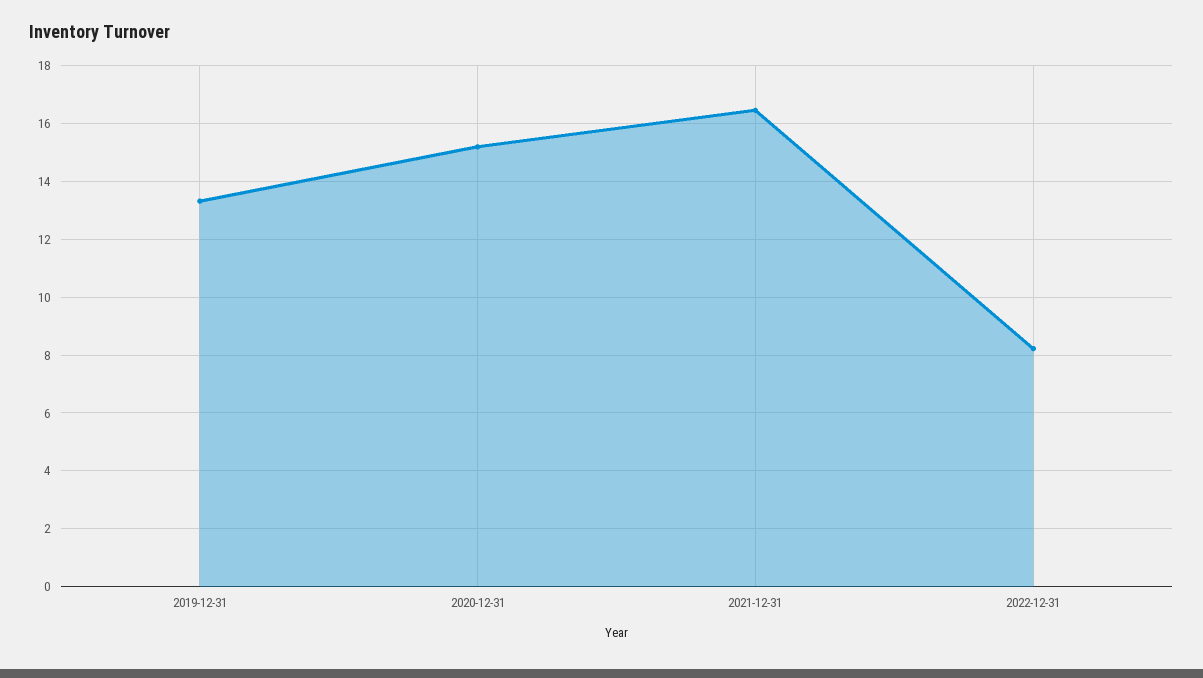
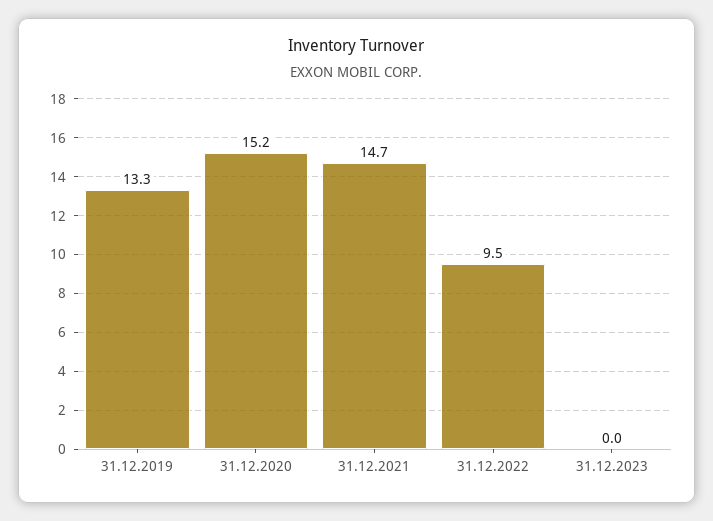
2021-12-31: 16.5 -> 14.7
2022-12-31: 8.25 -> 9.5
31.12.2023: none -> 0

